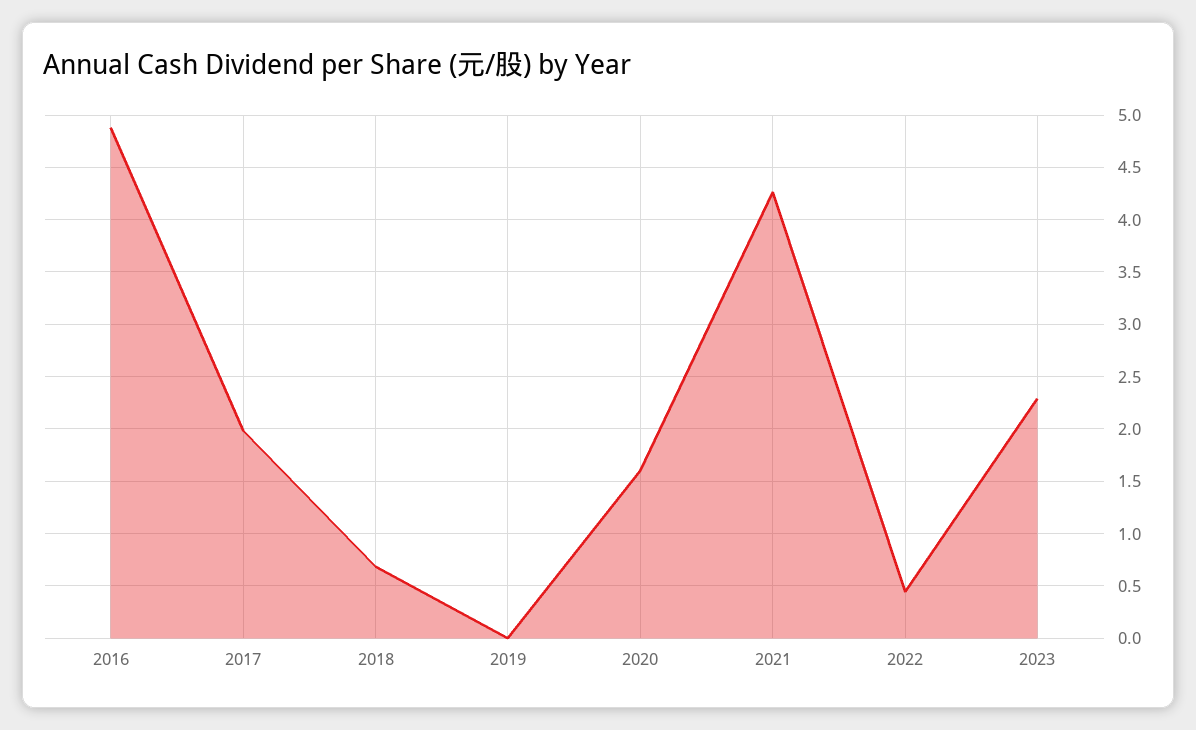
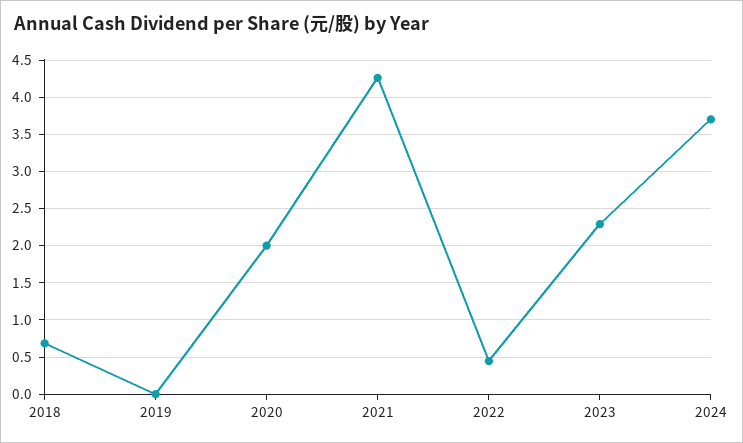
2016: 4.9 -> none
2017: 2 -> none
2020: 1.6 -> 2
2024: none -> 3.7

